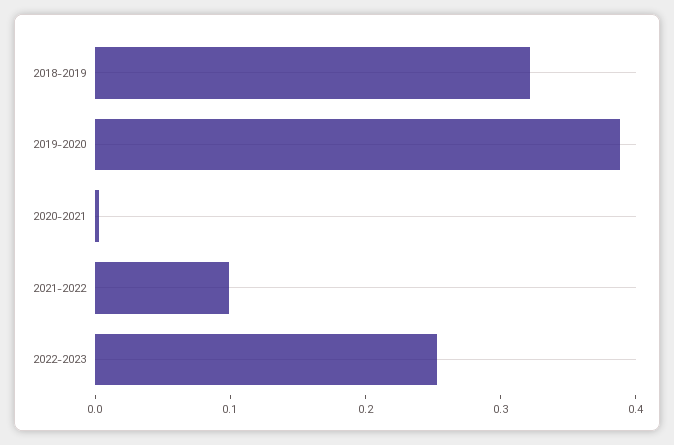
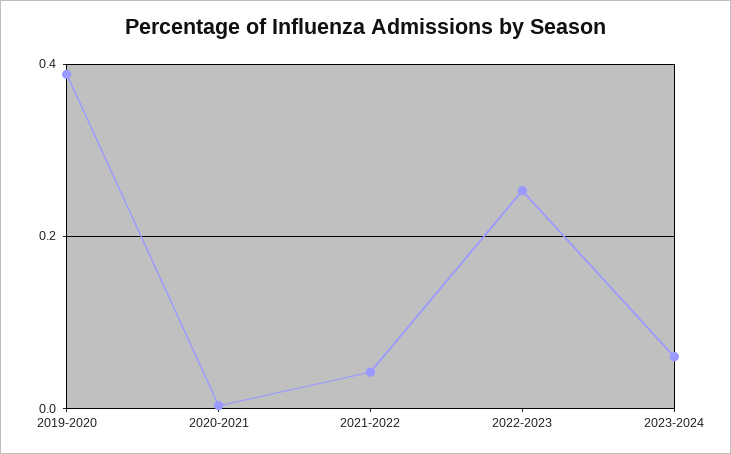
2018-2019: 0.32 -> none
2021-2022: 0.1 -> 0.04
2023-2024: none -> 0.06

